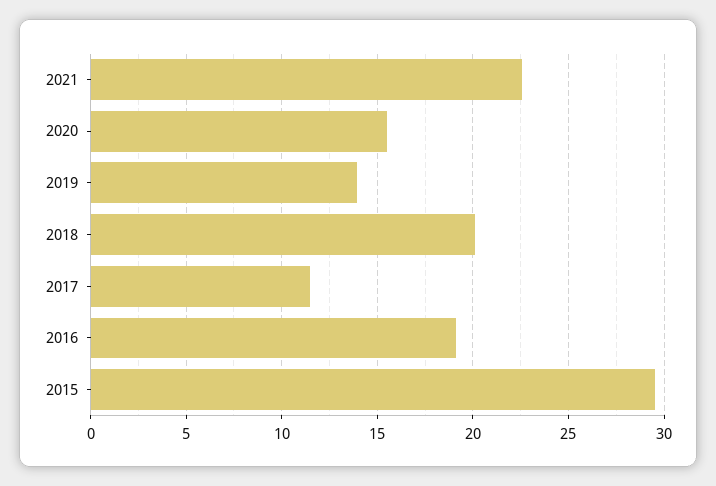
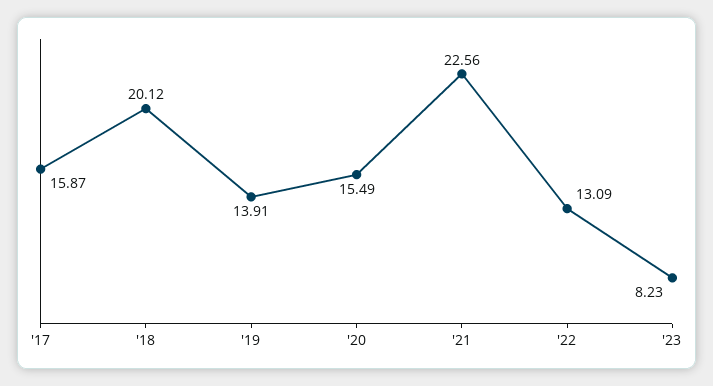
2017: 11.5 -> 15.87
2016: 19 -> none
2015: 29.5 -> none
'22: none -> 13.09
'23: none -> 8.23

